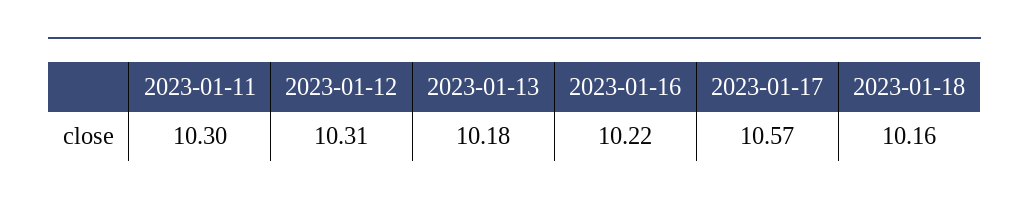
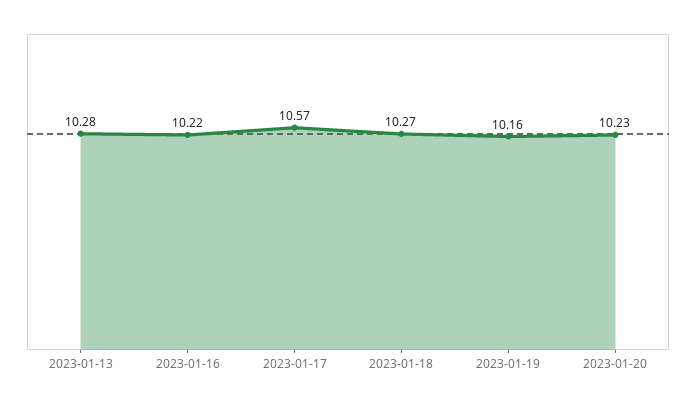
2023-01-11: 10.3 -> none
2023-01-12: 10.31 -> none
2023-01-13: 10.18 -> 10.28
2023-01-18: 10.16 -> 10.27
2023-01-19: none -> 10.16
2023-01-20: none -> 10.23

